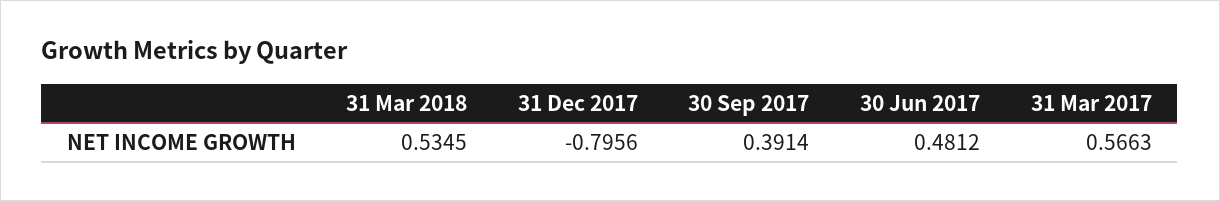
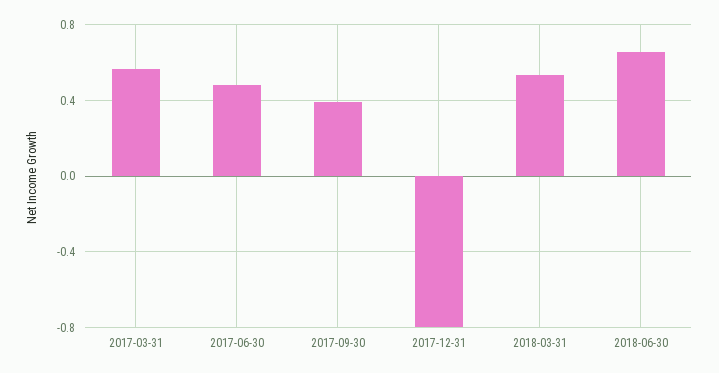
2018-06-30: none -> 0.65

